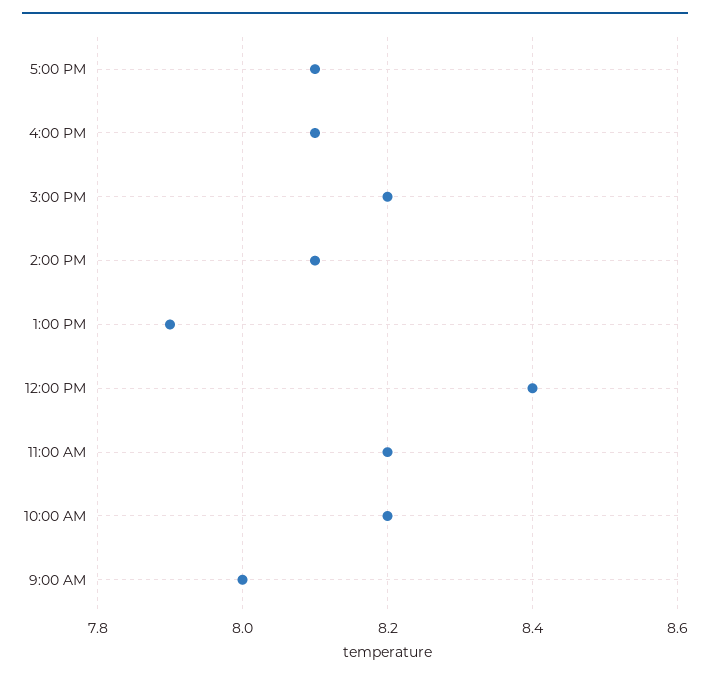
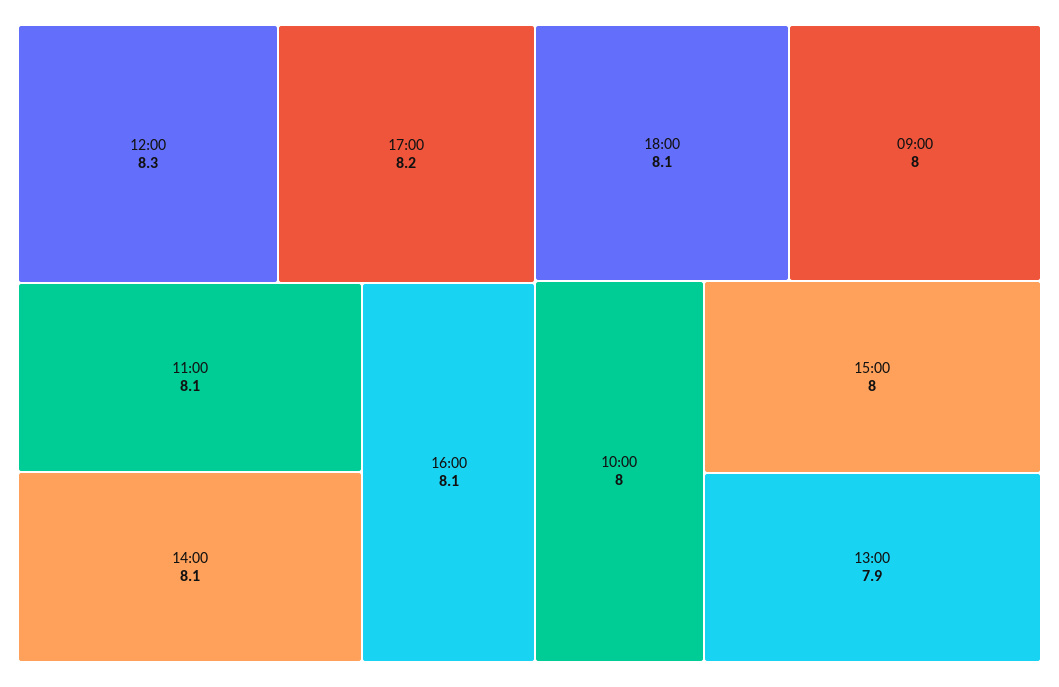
5:00 PM: 8.1 -> 8.2
3:00 PM: 8.2 -> 8
12:00 PM: 8.4 -> 8.3
11:00 AM: 8.2 -> 8.1
10:00 AM: 8.2 -> 8
18:00: none -> 8.1

